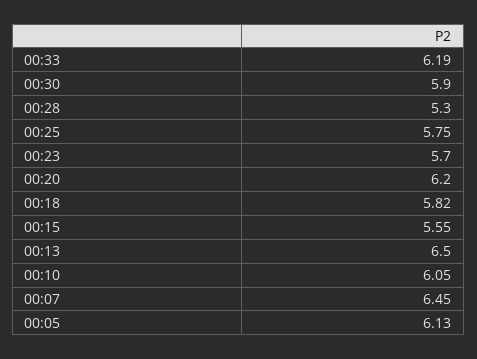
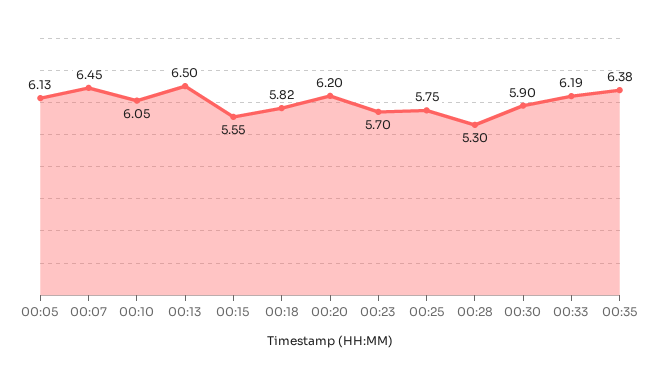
00:35: none -> 6.38

